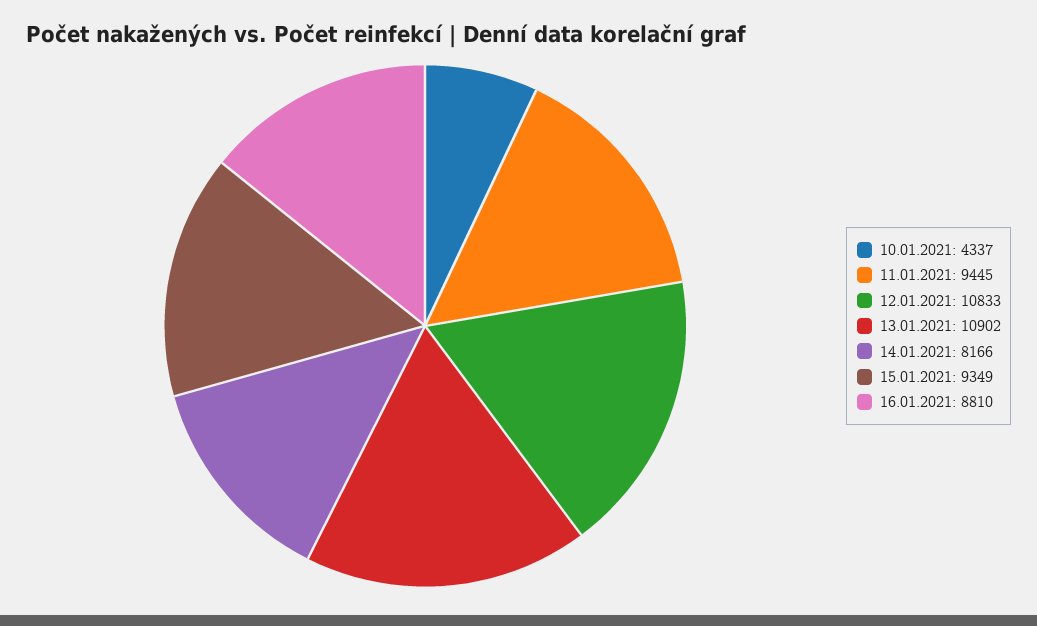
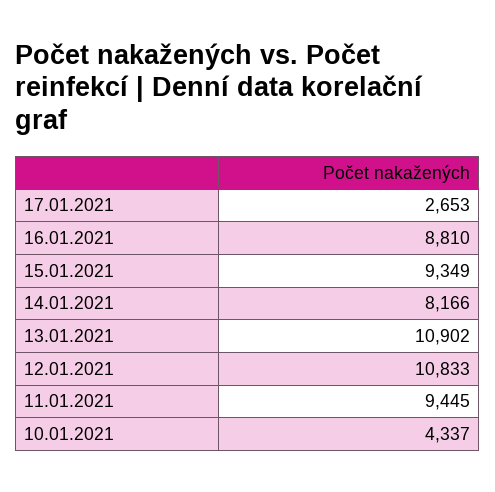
17.01.2021: none -> 2653

